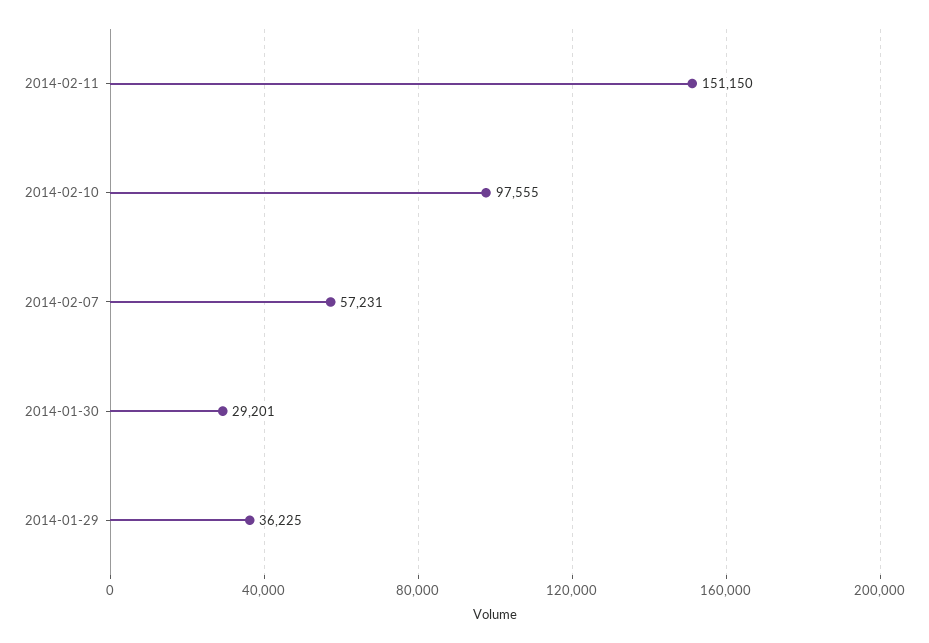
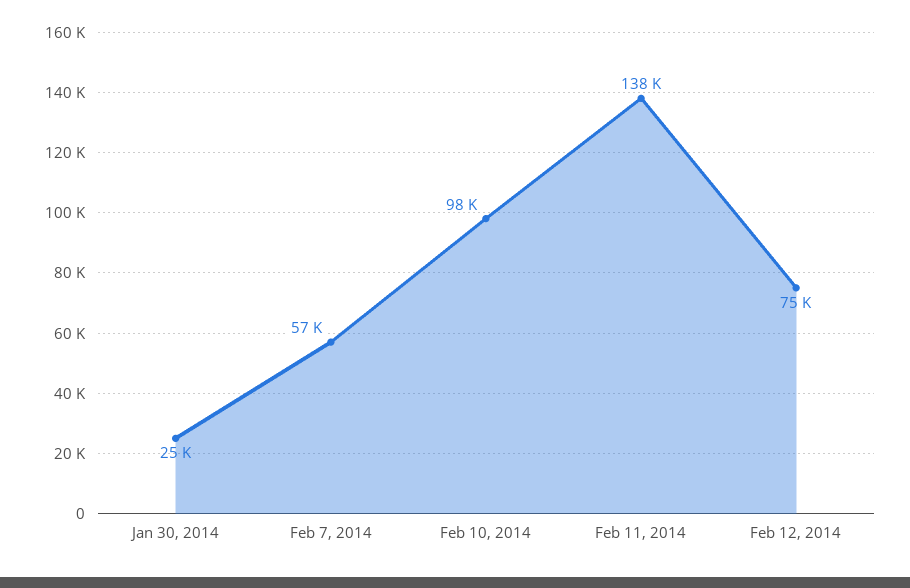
2014-02-11: 151150 -> 138000
2014-01-30: 29201 -> 25000
2014-01-29: 36225 -> none
Feb 12, 2014: none -> 75000

